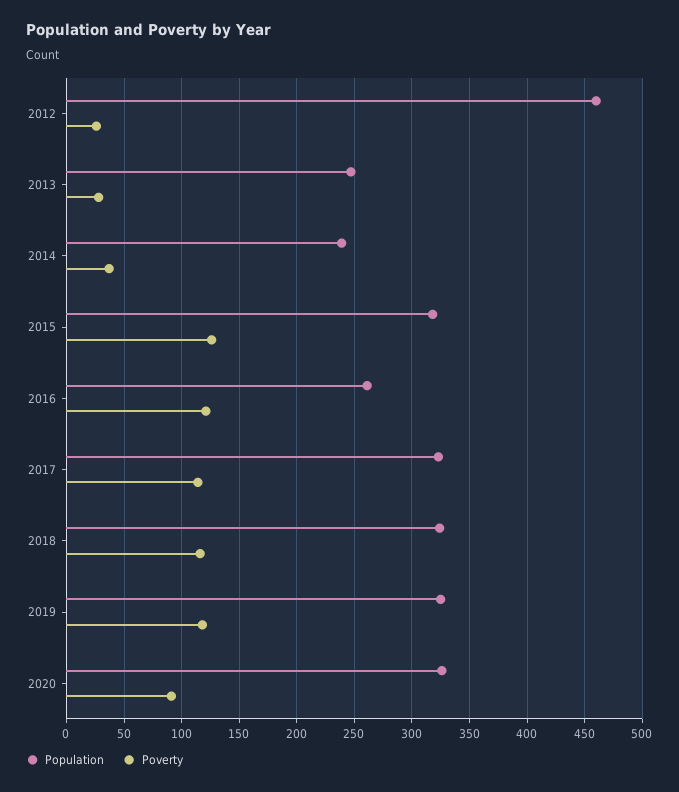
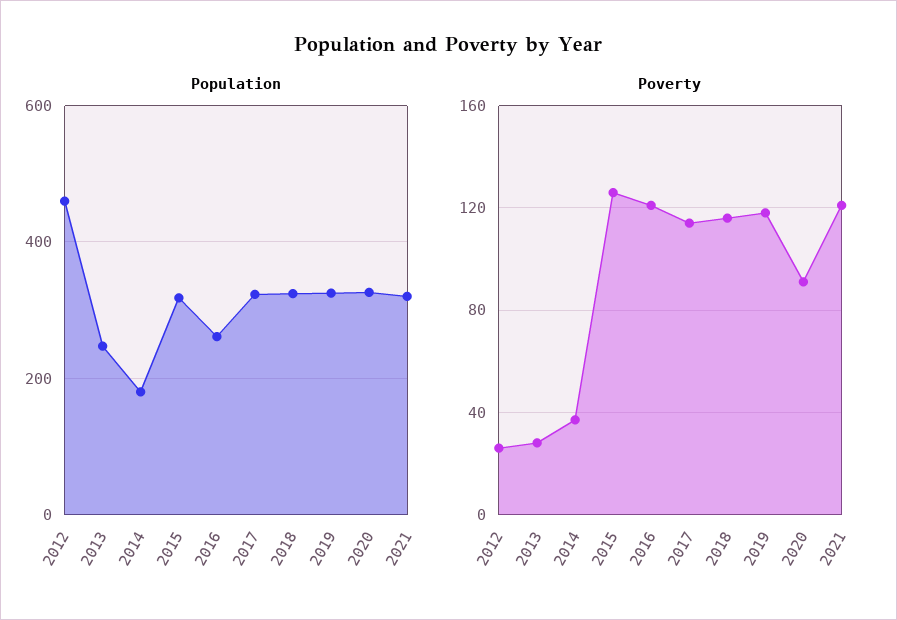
Population, 2014: 240 -> 180
Population, 2021: none -> 320
Poverty, 2021: none -> 120

